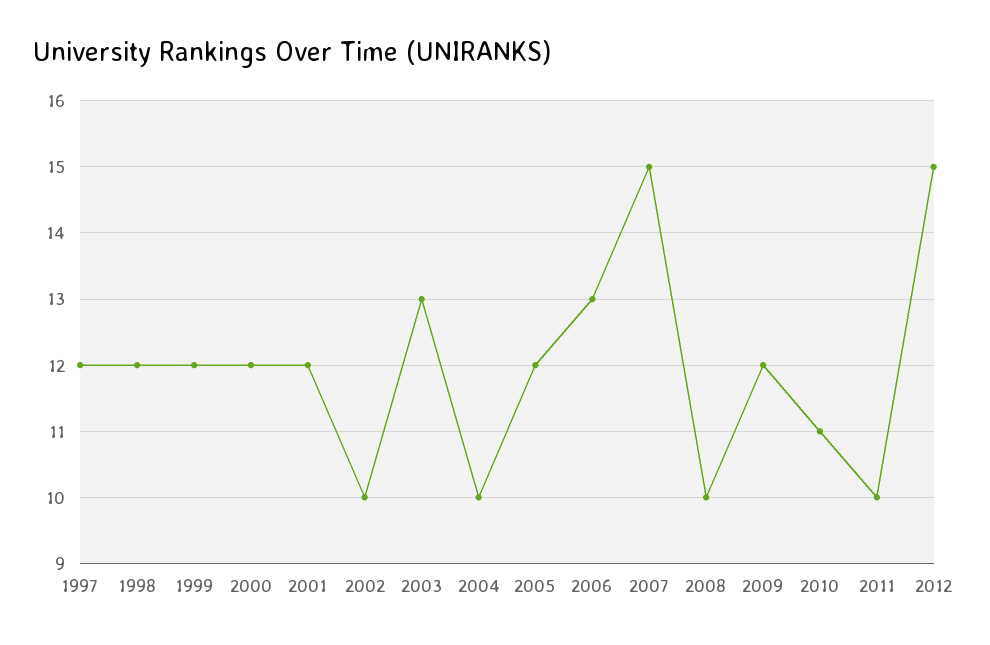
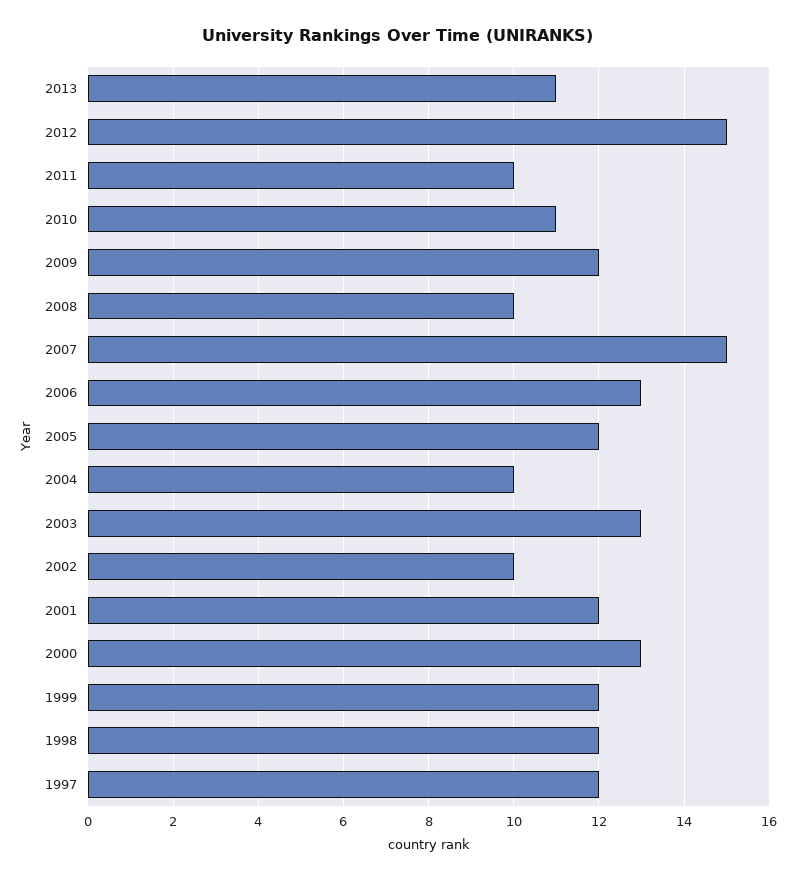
2000: 12 -> 13
2013: none -> 11

